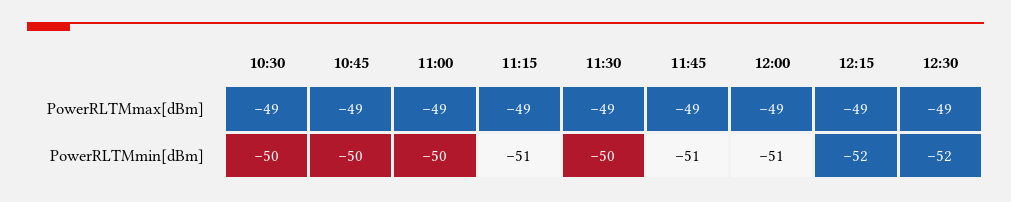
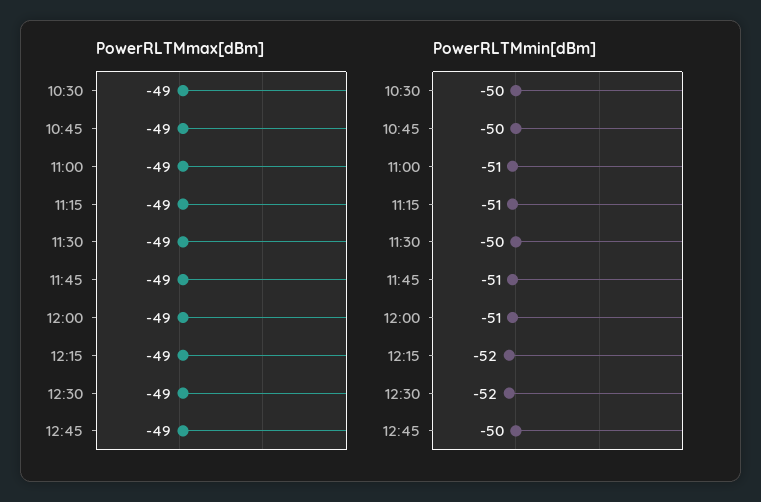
PowerRLTMmin[dBm], 11:00: -50 -> -51
PowerRLTMmax[dBm], 12:45: none -> -49
PowerRLTMmin[dBm], 12:45: none -> -50

